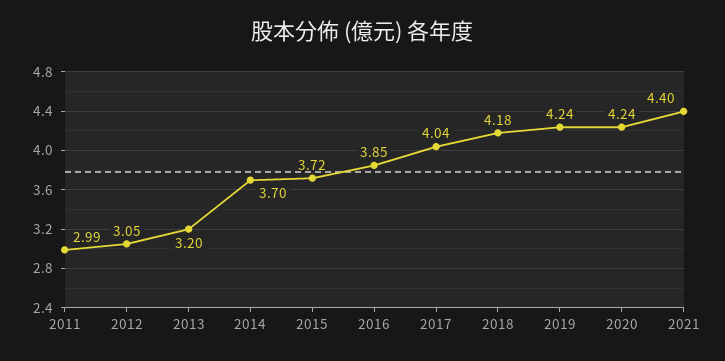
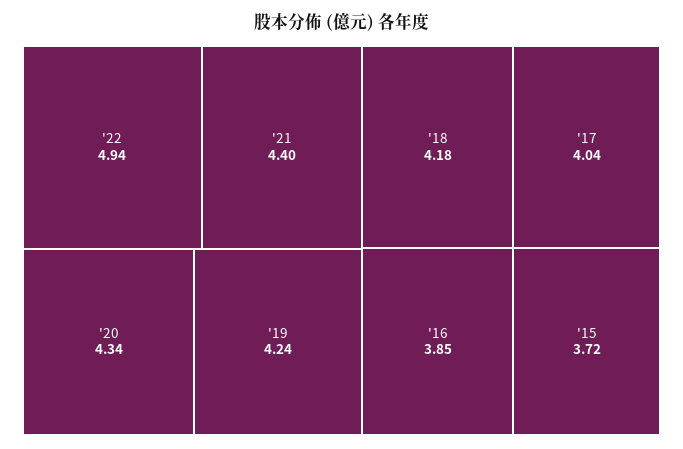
2011: 2.99 -> none
2012: 3.05 -> none
2013: 3.2 -> none
2014: 3.7 -> none
2020: 4.24 -> 4.34
'22: none -> 4.94

